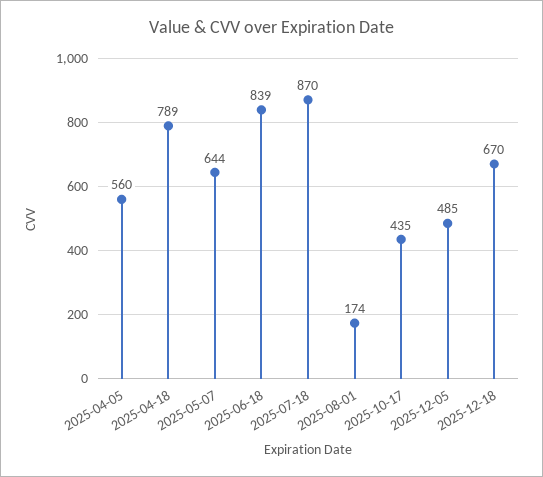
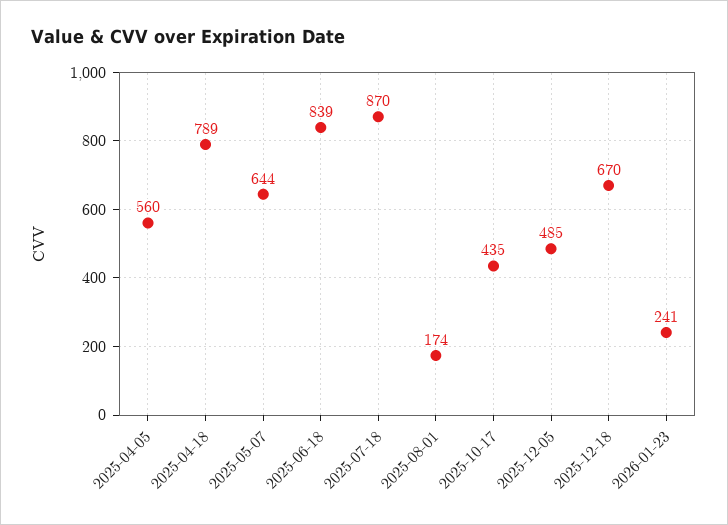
2026-01-23: none -> 241

